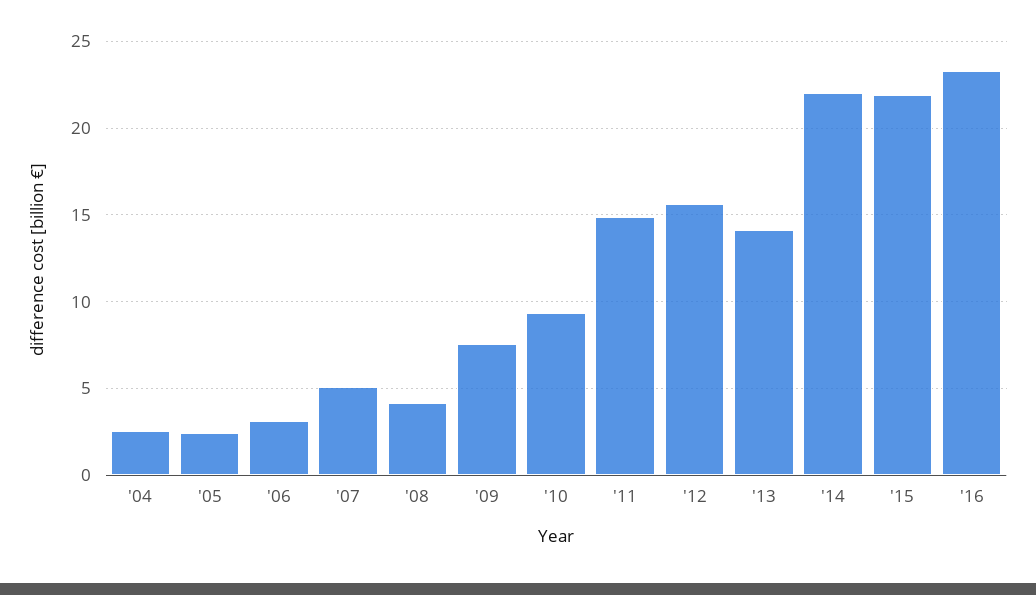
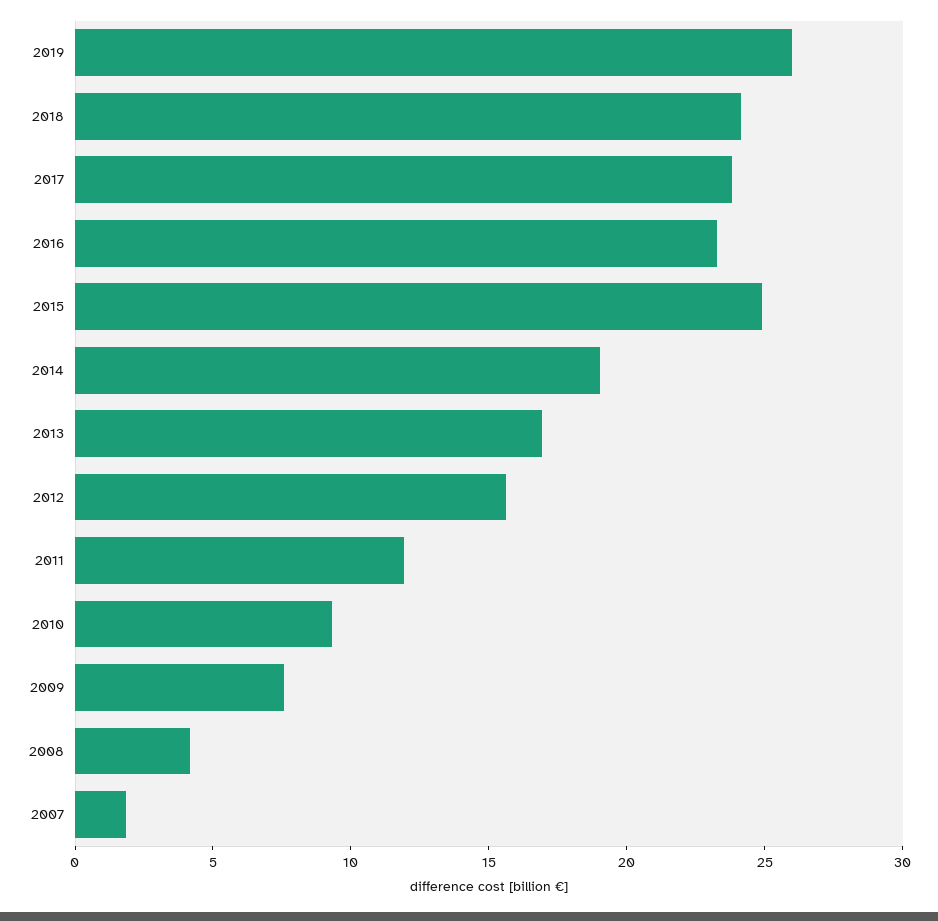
'04: 2.5 -> none
'05: 2.5 -> none
'06: 3 -> none
'07: 5 -> 2
'11: 15 -> 12
'13: 14 -> 17
'14: 22 -> 19
'15: 22 -> 25
2019: none -> 26
2018: none -> 24
2017: none -> 24

